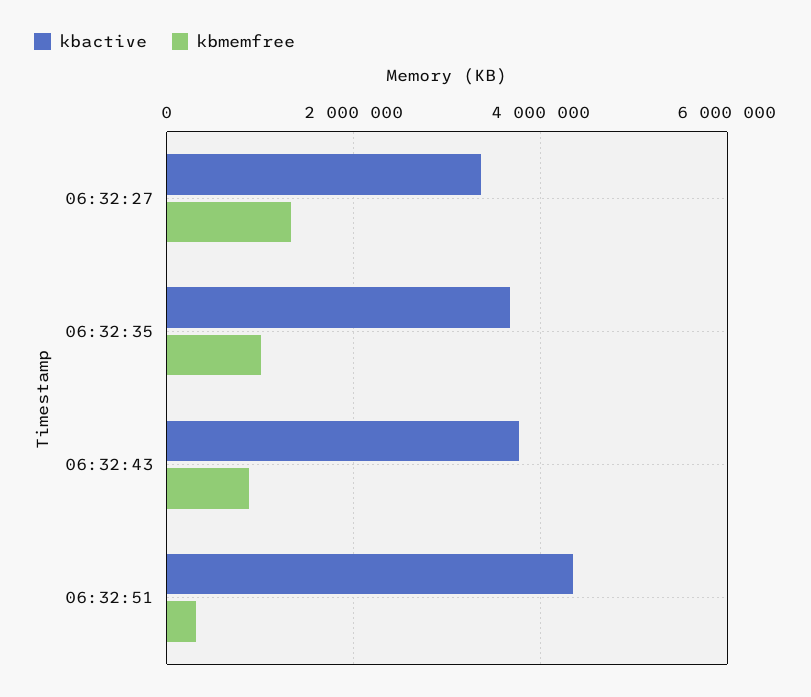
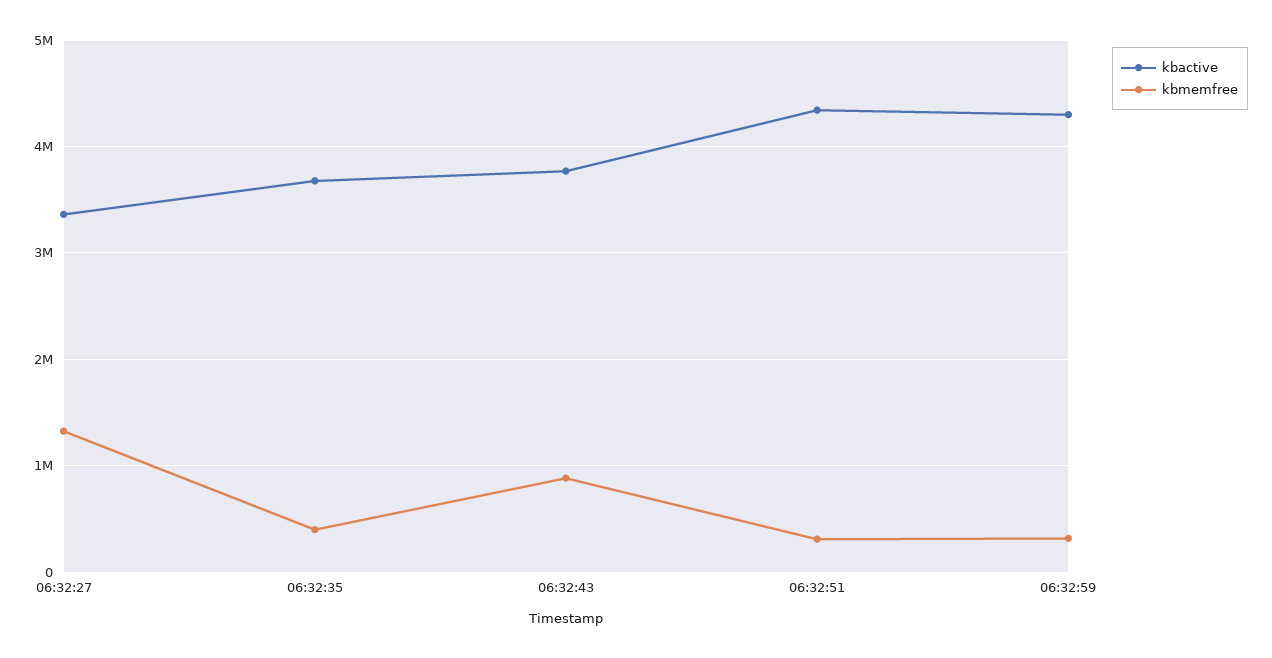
kbmemfree, 06:32:35: 1000000 -> 400000
kbactive, 06:32:59: none -> 4300000
kbmemfree, 06:32:59: none -> 300000

